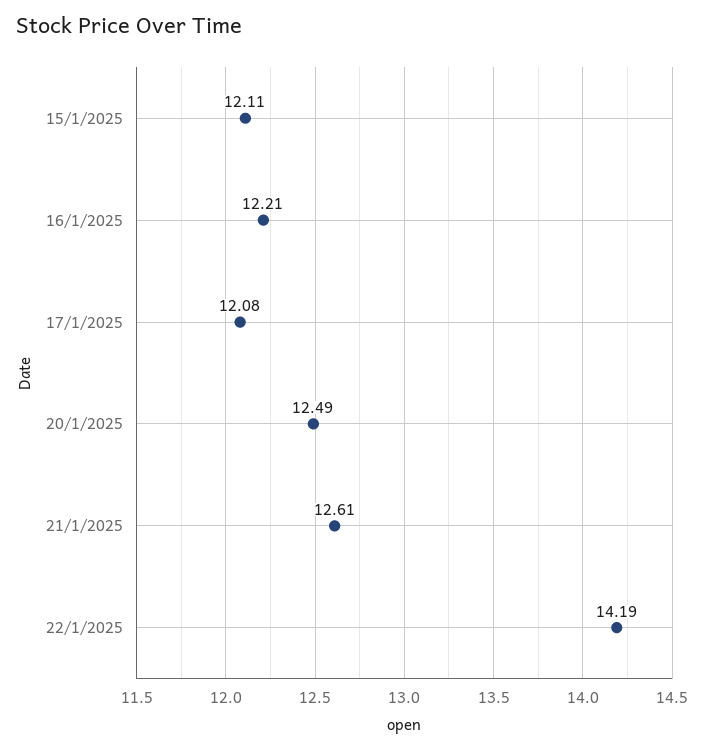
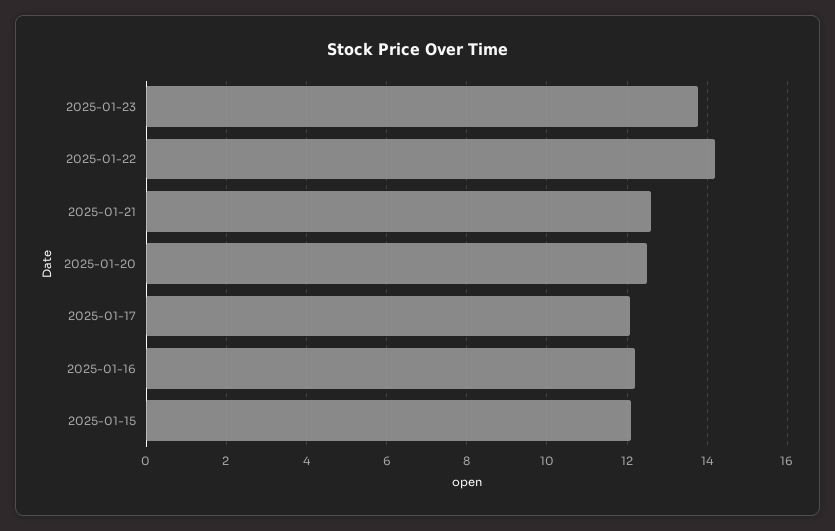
2025-01-23: none -> 13.8

